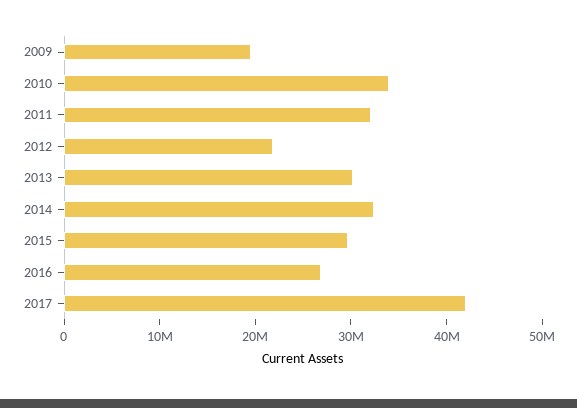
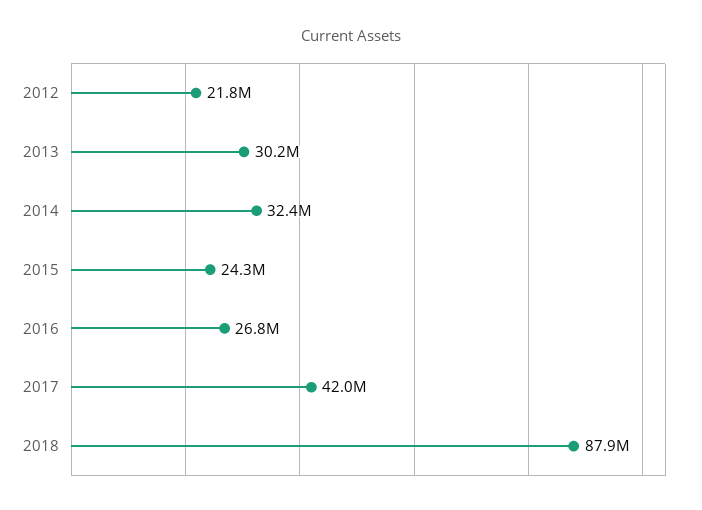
2009: 20000000 -> none
2010: 34000000 -> none
2011: 32000000 -> none
2015: 30000000 -> 24300000
2018: none -> 87900000

